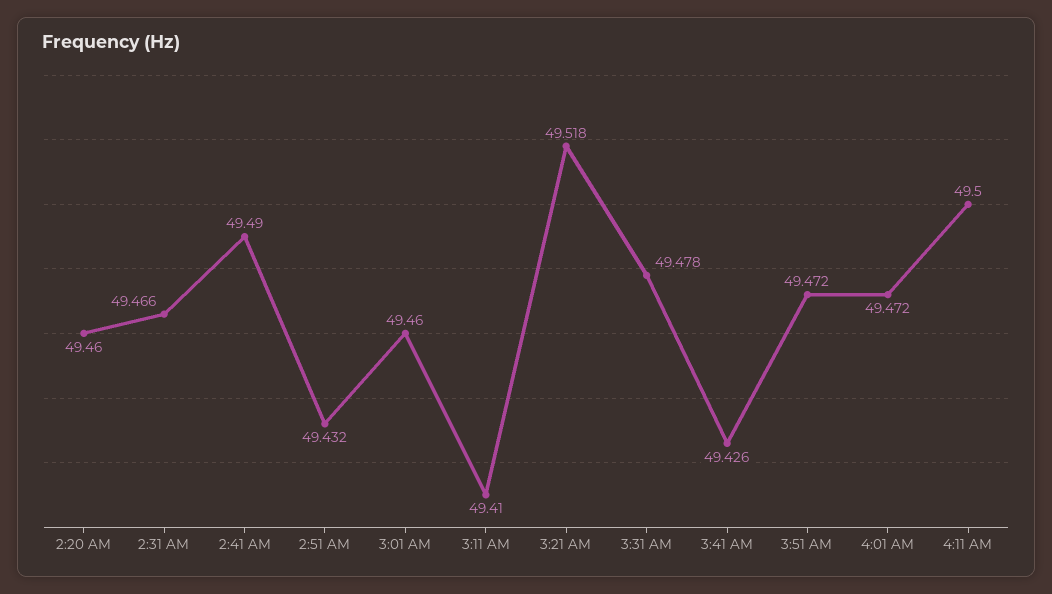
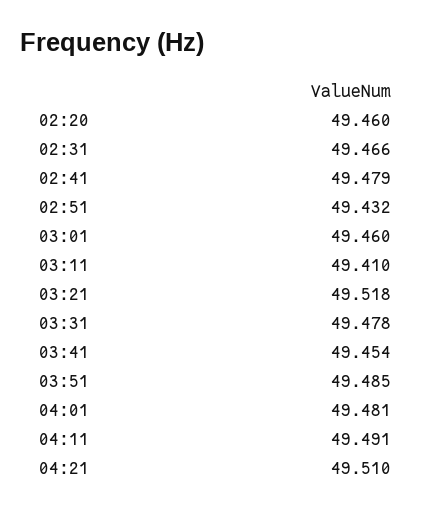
2:41 AM: 49.49 -> 49.479
3:41 AM: 49.426 -> 49.454
3:51 AM: 49.472 -> 49.485
4:01 AM: 49.472 -> 49.481
4:11 AM: 49.5 -> 49.491
04:21: none -> 49.51

